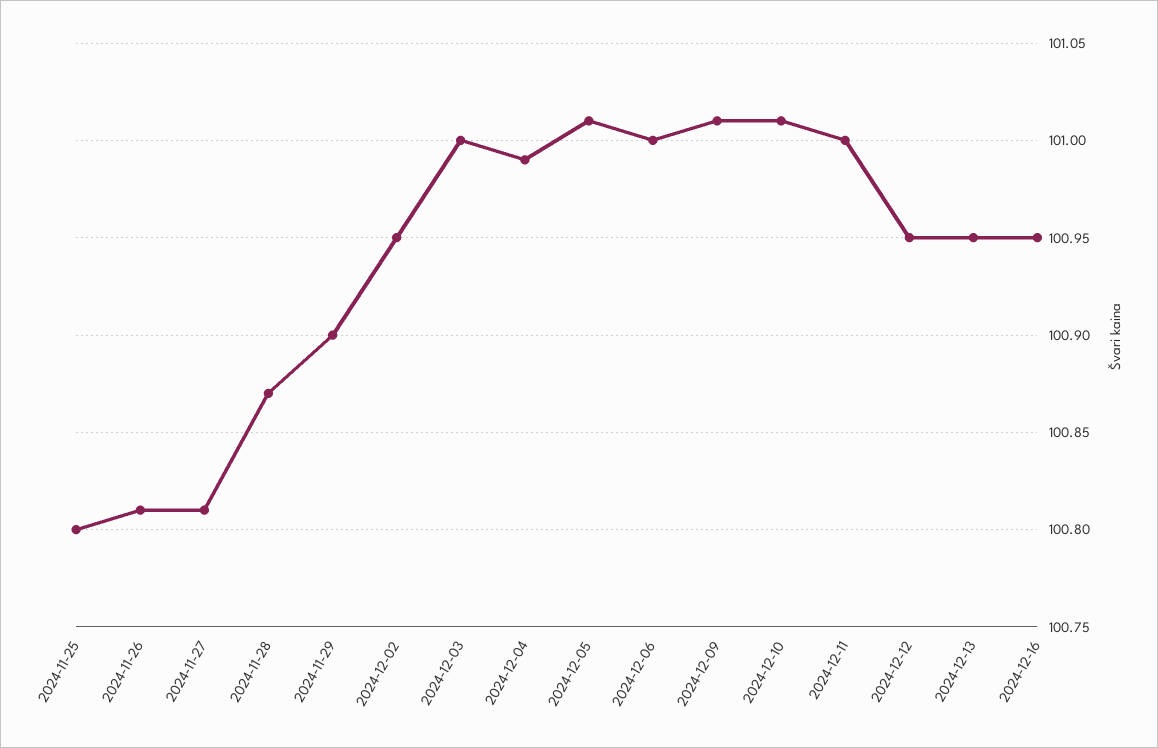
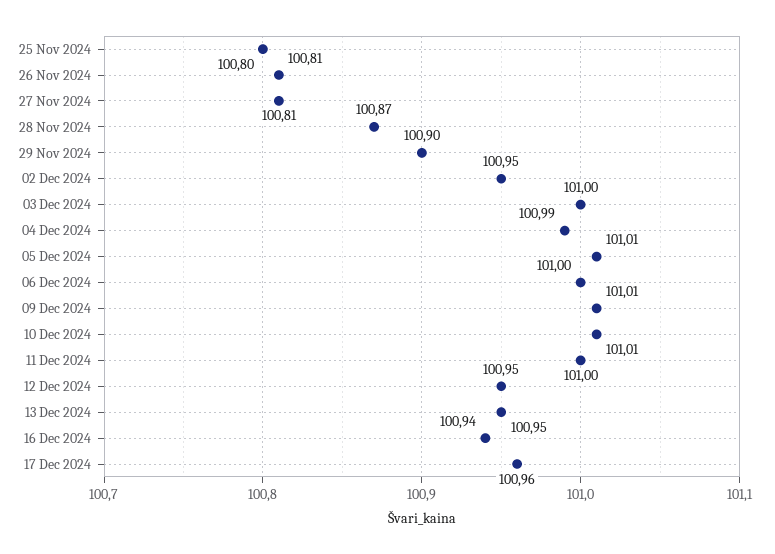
2024-12-16: 100.95 -> 100.94
17 Dec 2024: none -> 100.96

